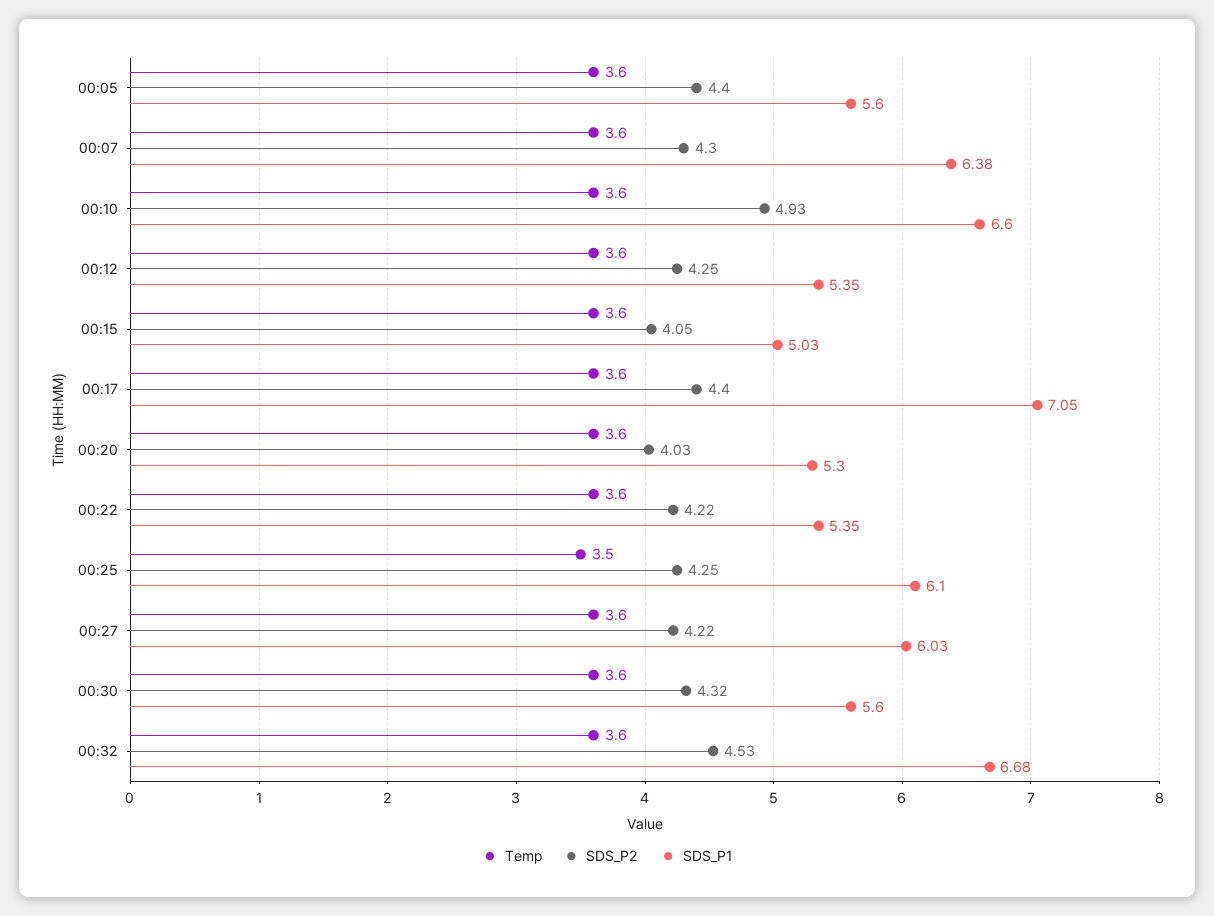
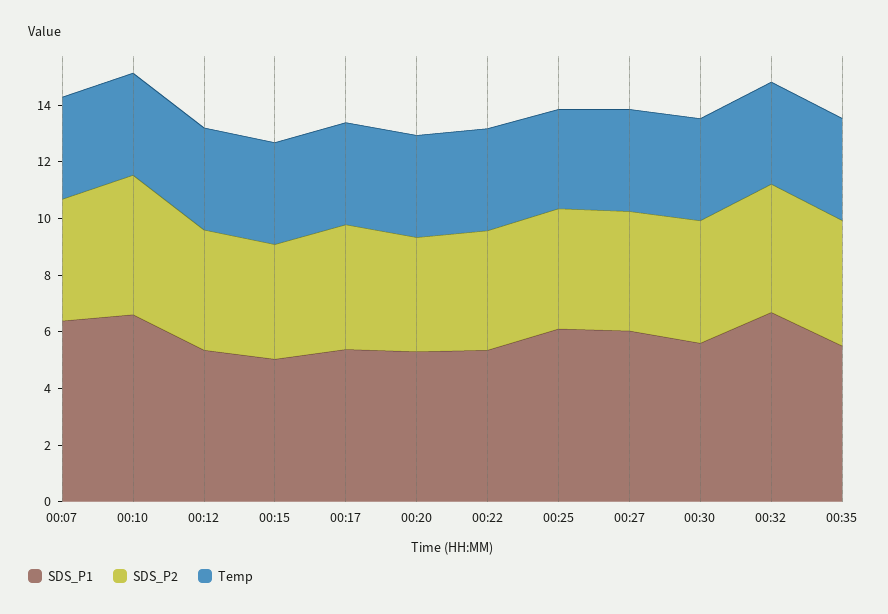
Temp, 00:05: 3.6 -> none
SDS_P2, 00:05: 4.4 -> none
SDS_P1, 00:05: 5.6 -> none
SDS_P1, 00:17: 7.05 -> 5.5
SDS_P1, 00:35: none -> 5.5
SDS_P2, 00:35: none -> 4.5
Temp, 00:35: none -> 3.5

